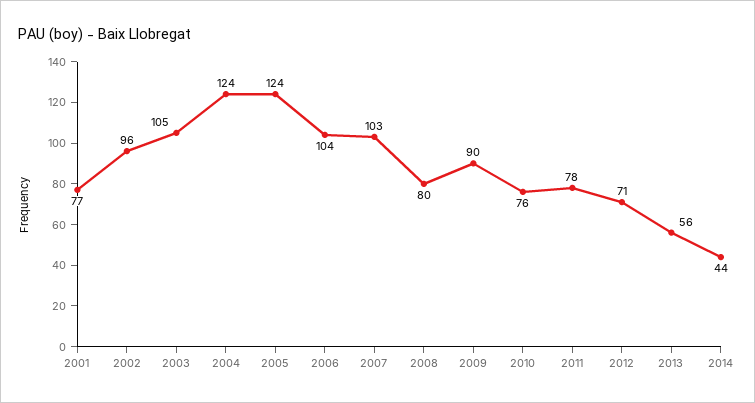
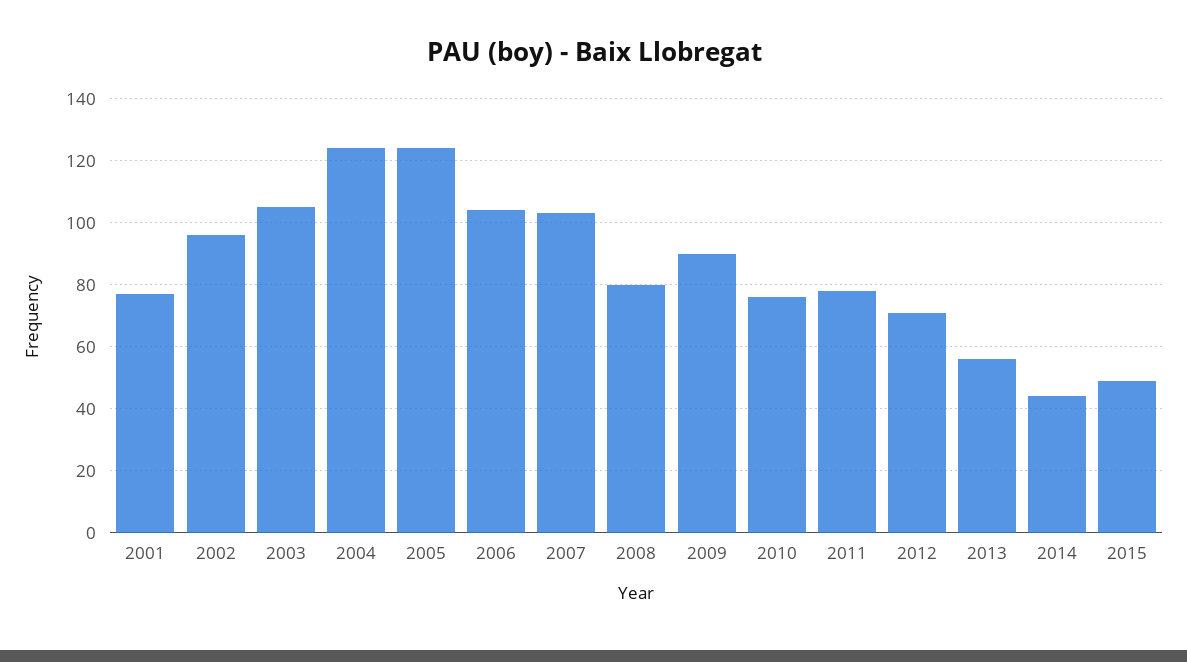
2015: none -> 50

